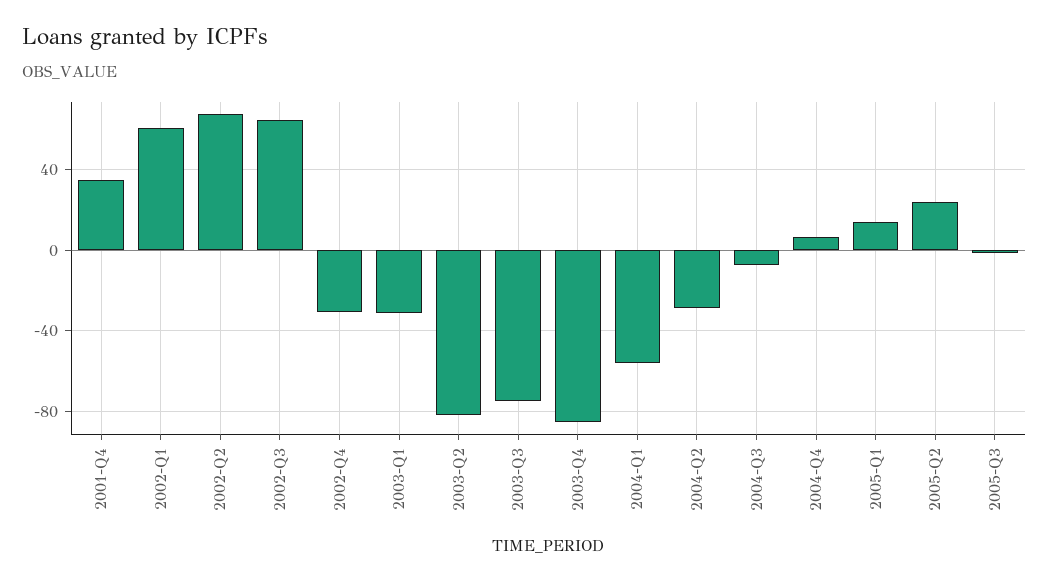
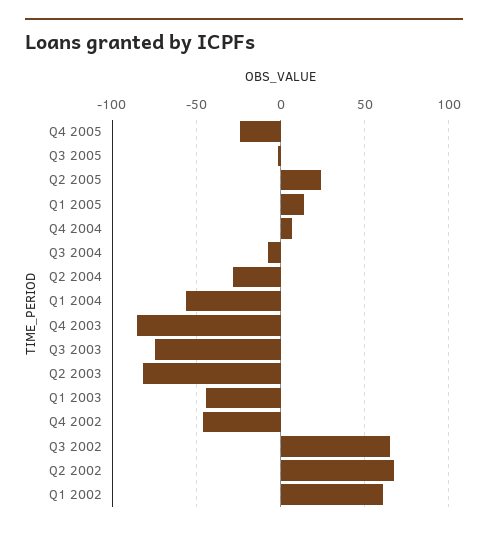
2001-Q4: 35 -> none
2002-Q4: -30 -> -45
2003-Q1: -30 -> -45
Q4 2005: none -> -25

